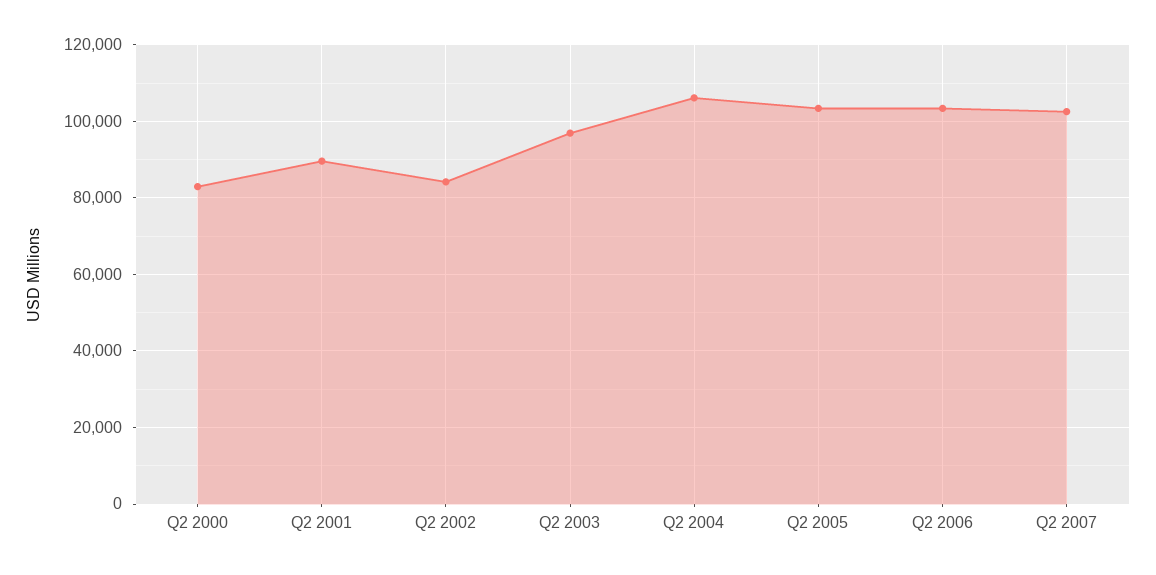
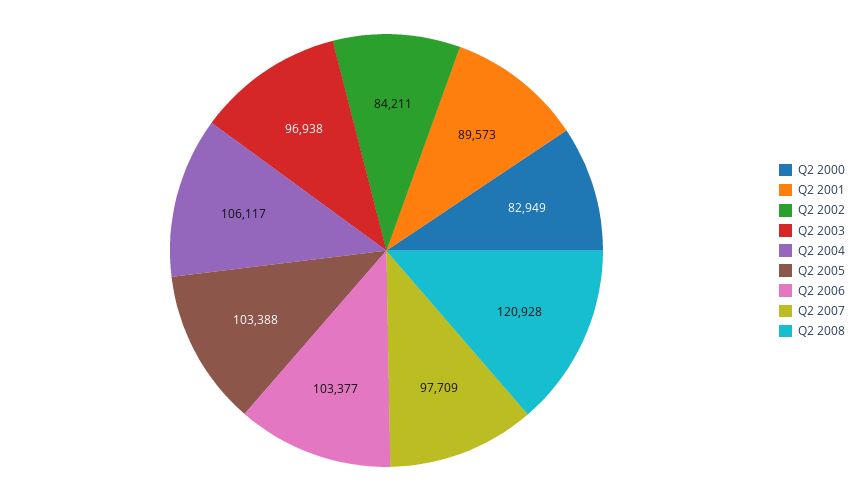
Q2 2007: 102000 -> 97709
Q2 2008: none -> 120928

